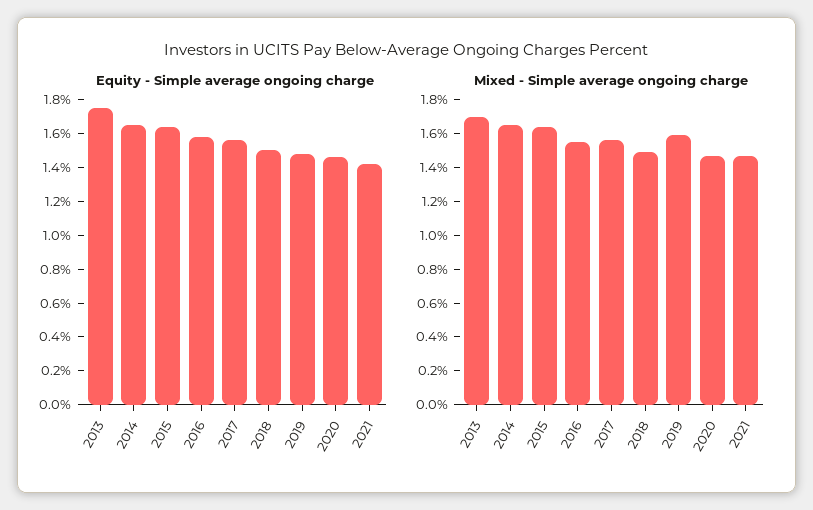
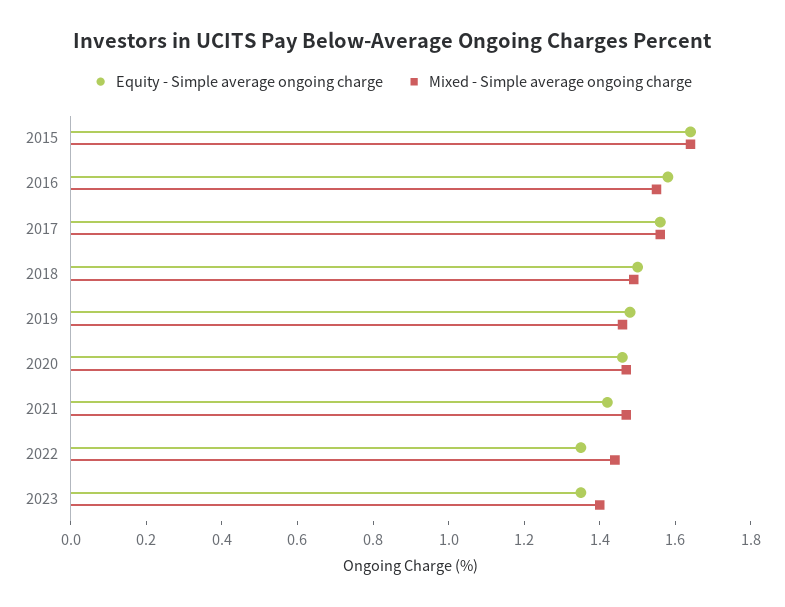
Equity - Simple average ongoing charge, 2013: 1.75 -> none
Equity - Simple average ongoing charge, 2014: 1.65 -> none
Mixed - Simple average ongoing charge, 2013: 1.7 -> none
Mixed - Simple average ongoing charge, 2014: 1.65 -> none
Mixed - Simple average ongoing charge, 2019: 1.6 -> 1.45
Equity - Simple average ongoing charge, 2022: none -> 1.35
Mixed - Simple average ongoing charge, 2022: none -> 1.45
Equity - Simple average ongoing charge, 2023: none -> 1.35
Mixed - Simple average ongoing charge, 2023: none -> 1.4

